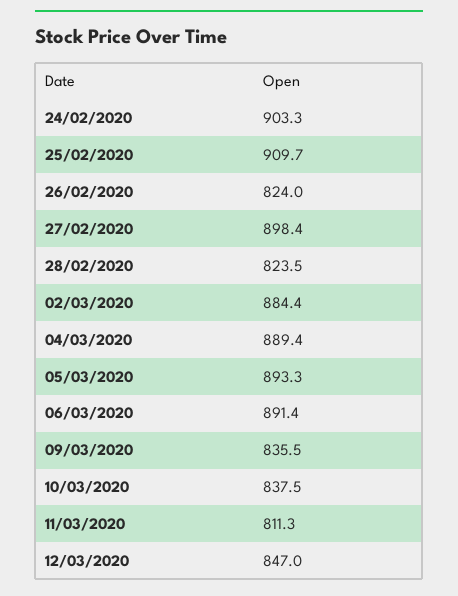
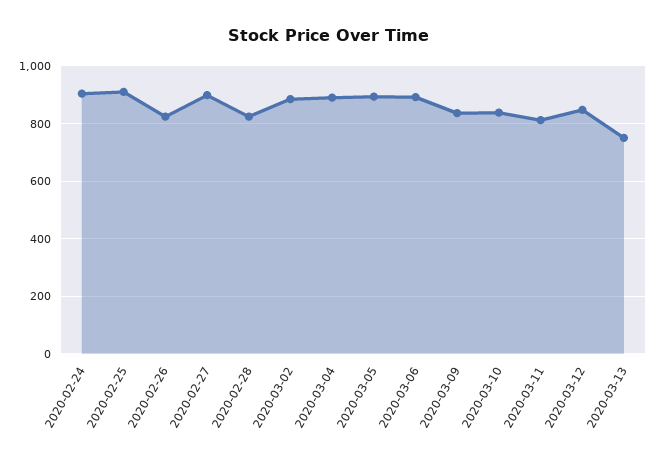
2020-03-13: none -> 750

